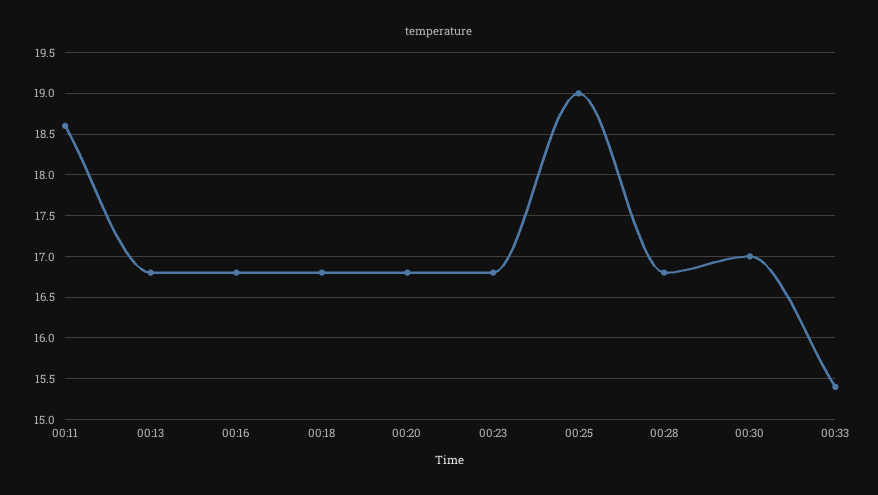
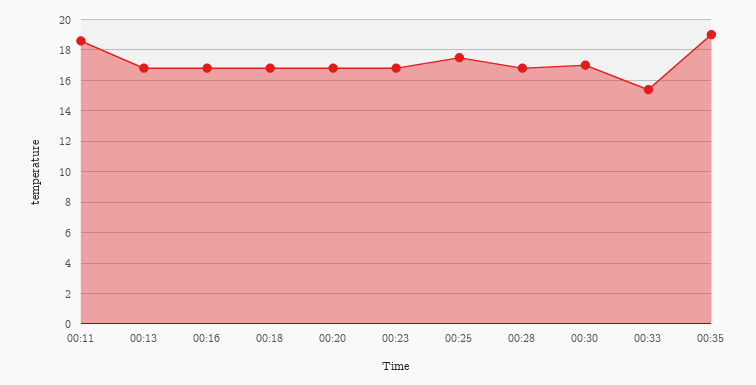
00:25: 19 -> 17.5
00:35: none -> 19

